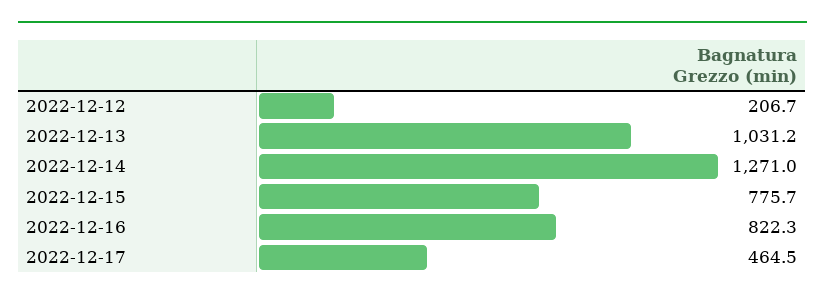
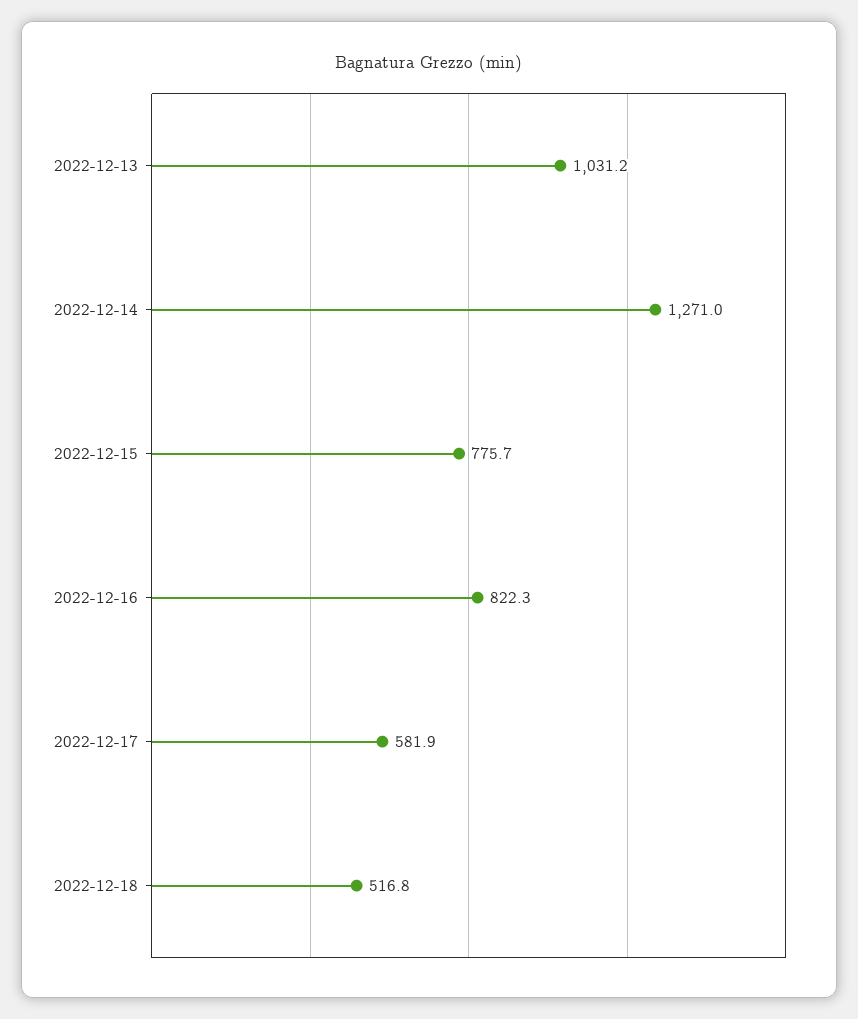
2022-12-12: 206.7 -> none
2022-12-17: 464.5 -> 581.9
2022-12-18: none -> 516.8

